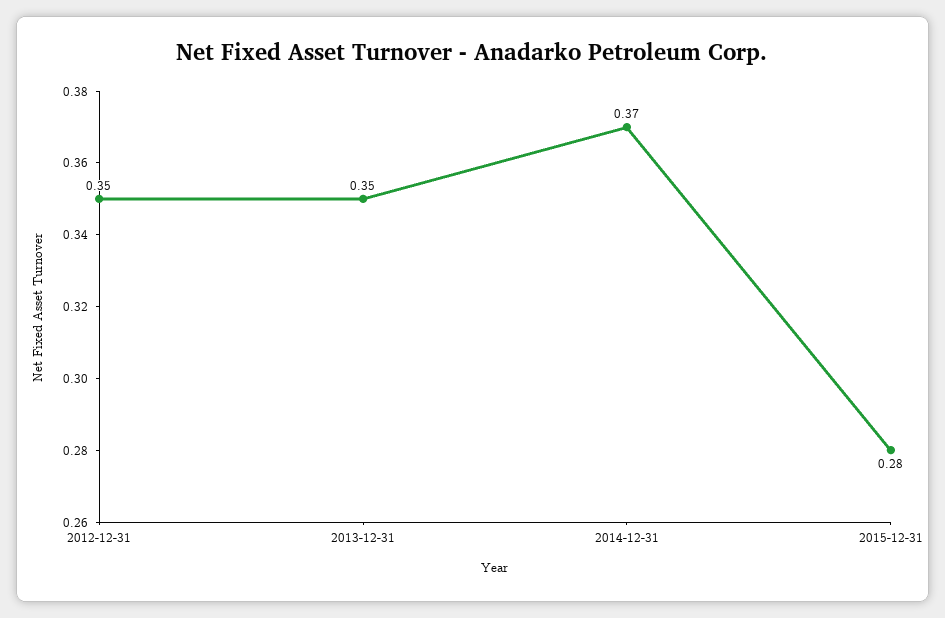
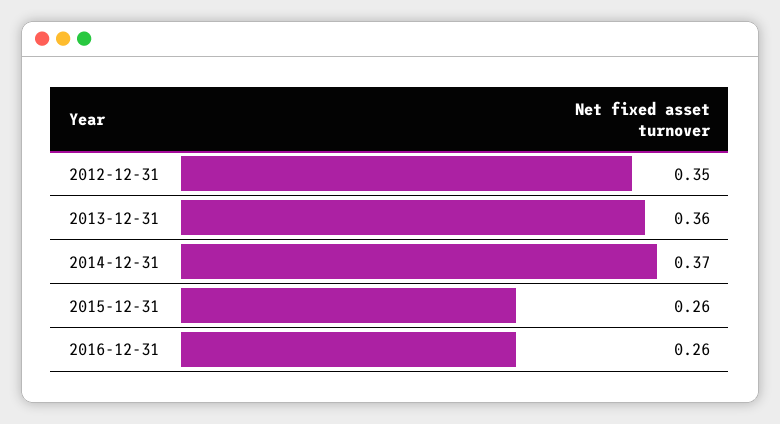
2013-12-31: 0.35 -> 0.36
2015-12-31: 0.28 -> 0.26
2016-12-31: none -> 0.26

